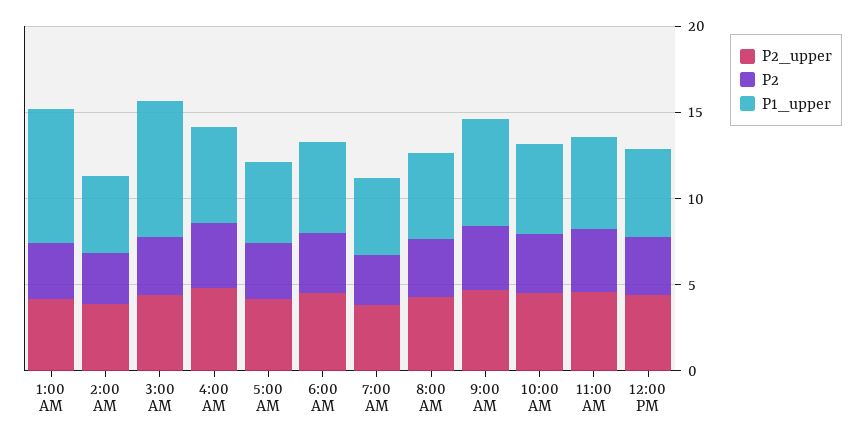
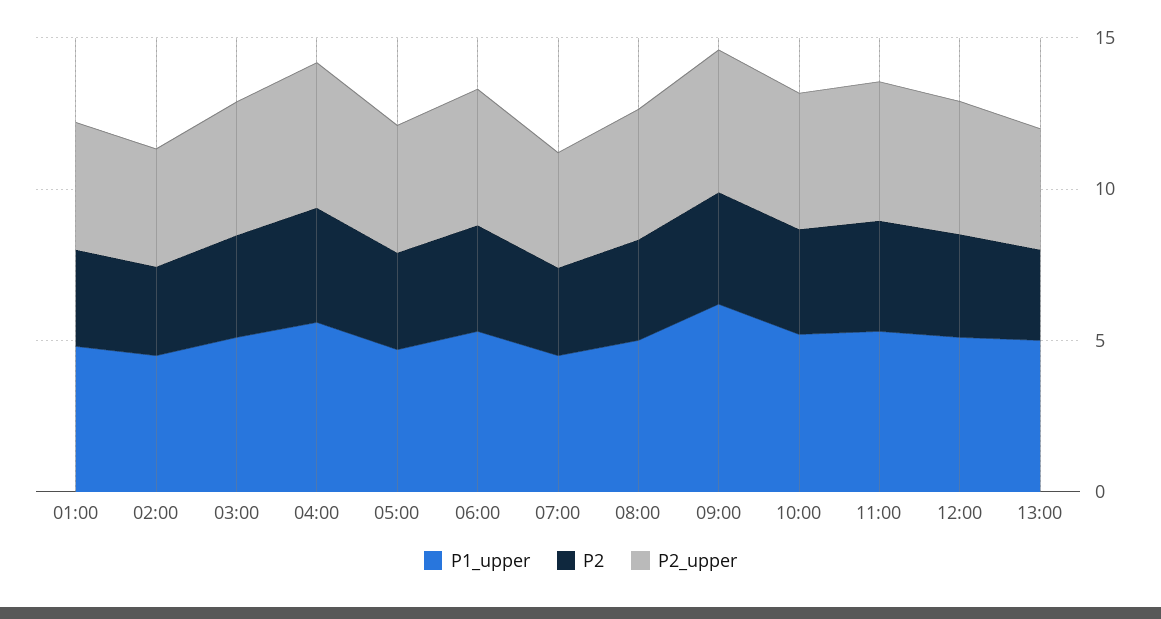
P1_upper, 1:00 AM: 8 -> 5
P1_upper, 3:00 AM: 8 -> 5
P1_upper, 13:00: none -> 5
P2, 13:00: none -> 3
P2_upper, 13:00: none -> 4

